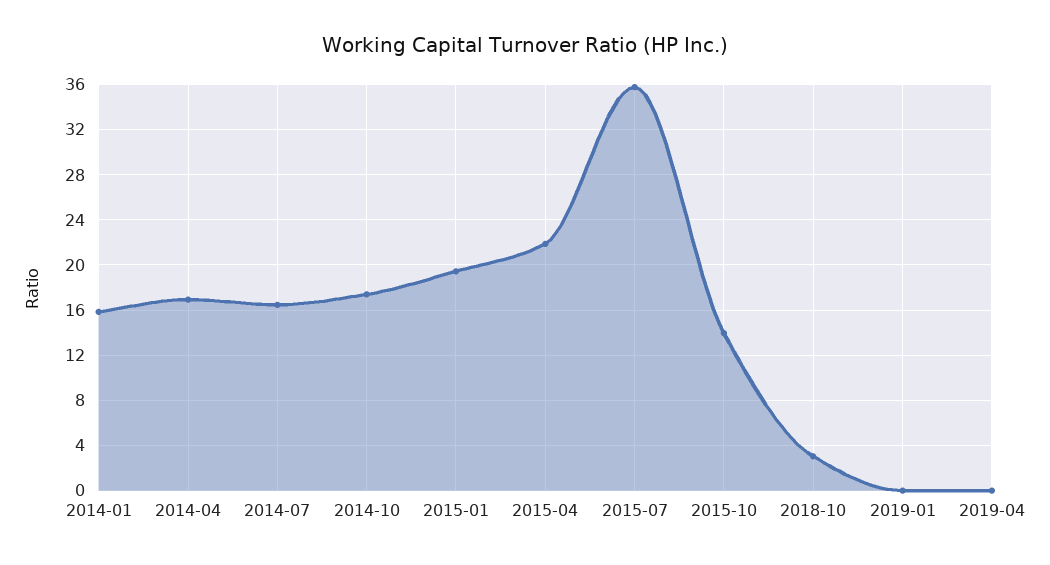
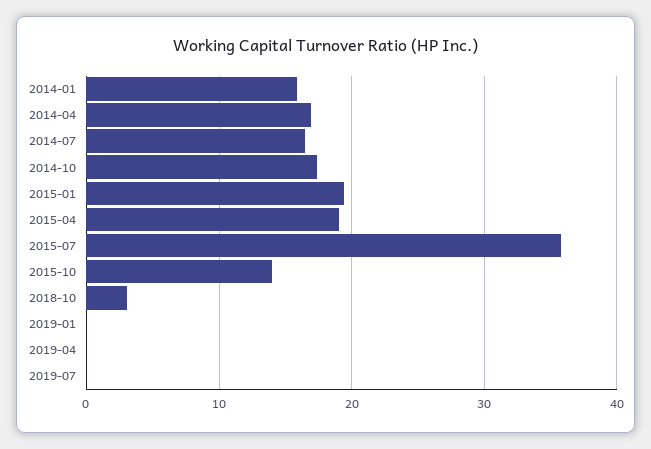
2015-04: 22 -> 19
2019-07: none -> 0

